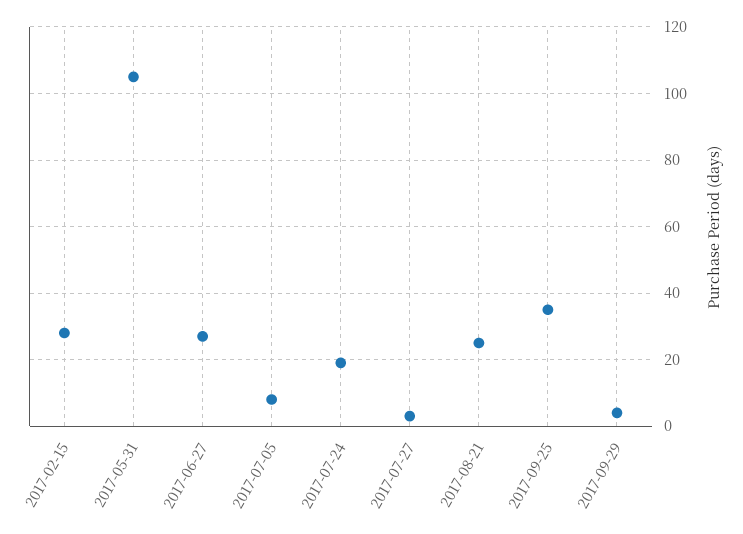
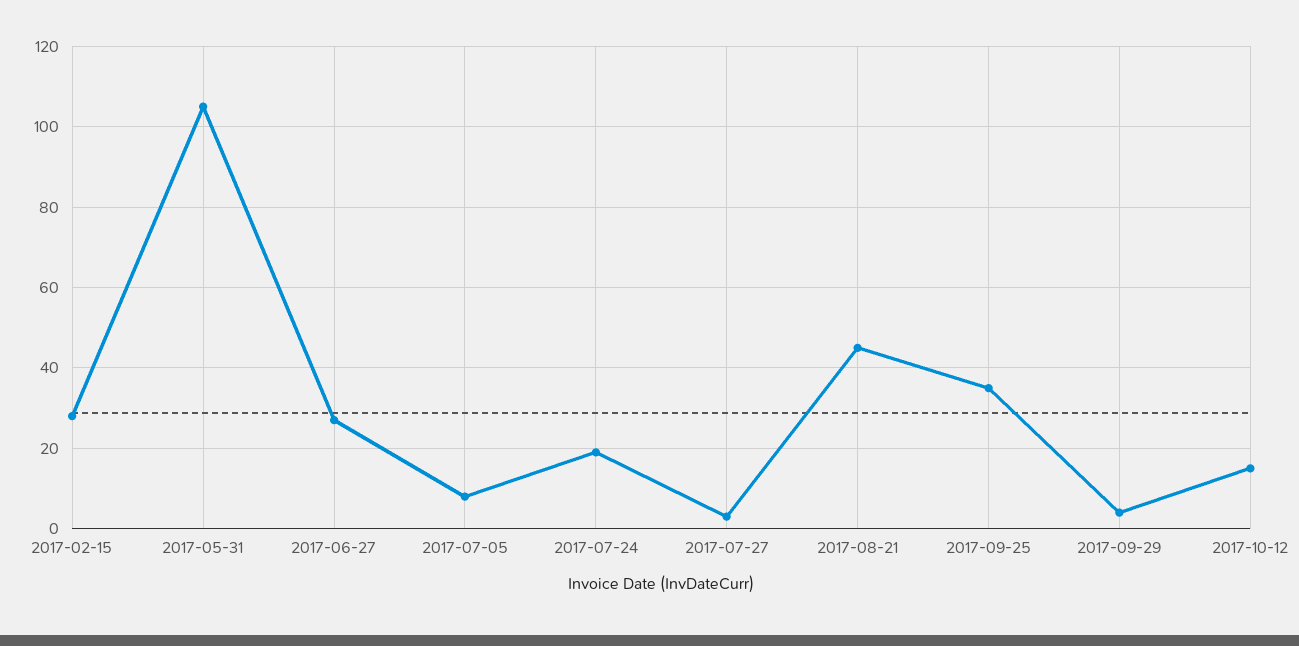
2017-08-21: 25 -> 45
2017-10-12: none -> 15

